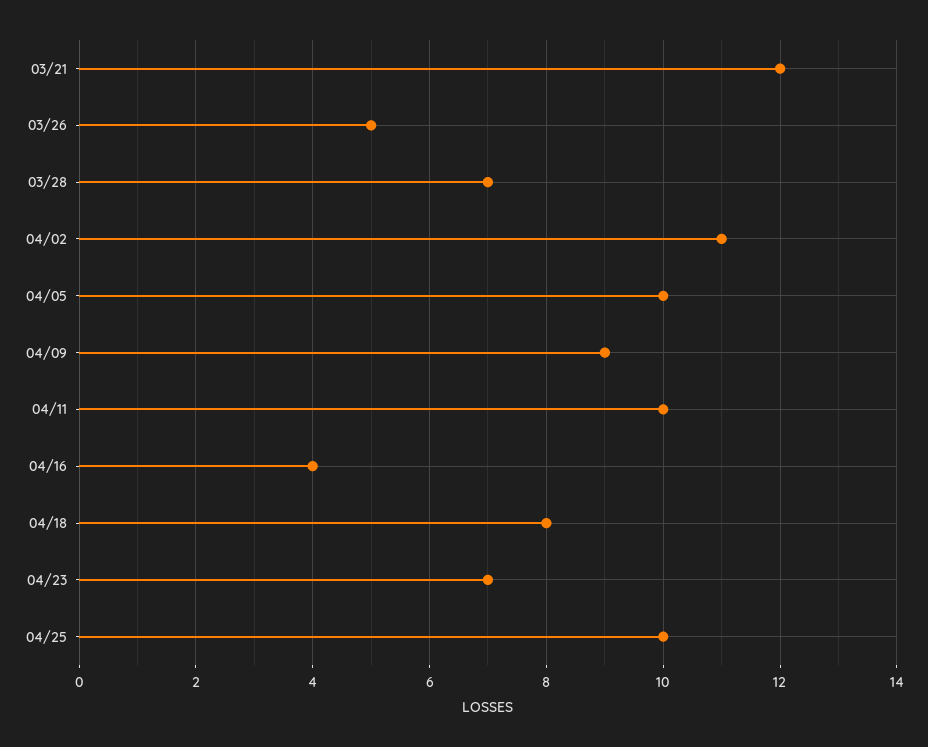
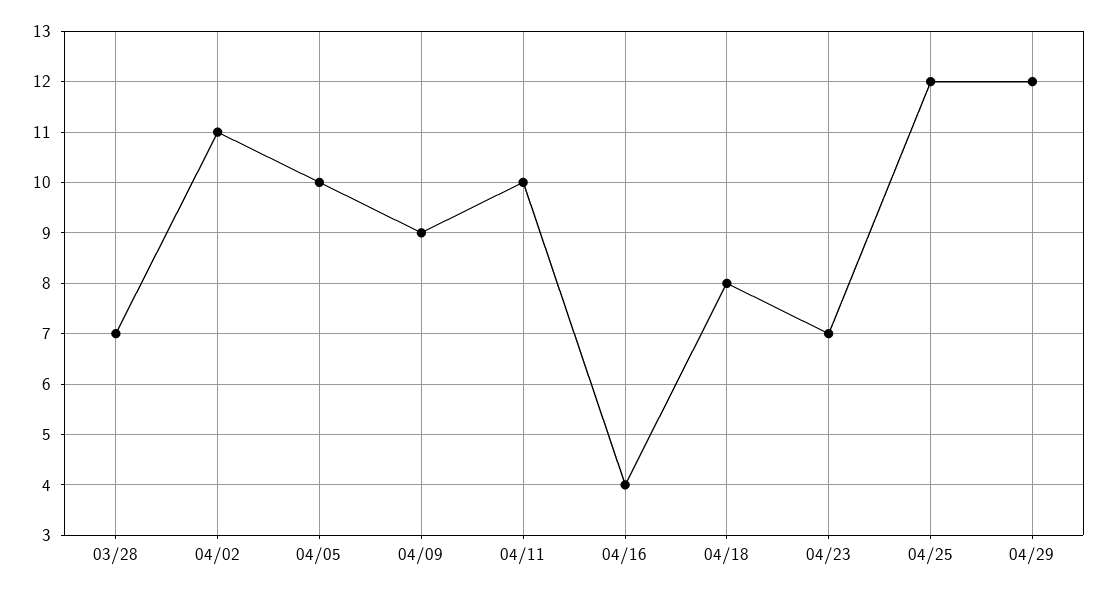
03/21: 12 -> none
03/26: 5 -> none
04/25: 10 -> 12
04/29: none -> 12

